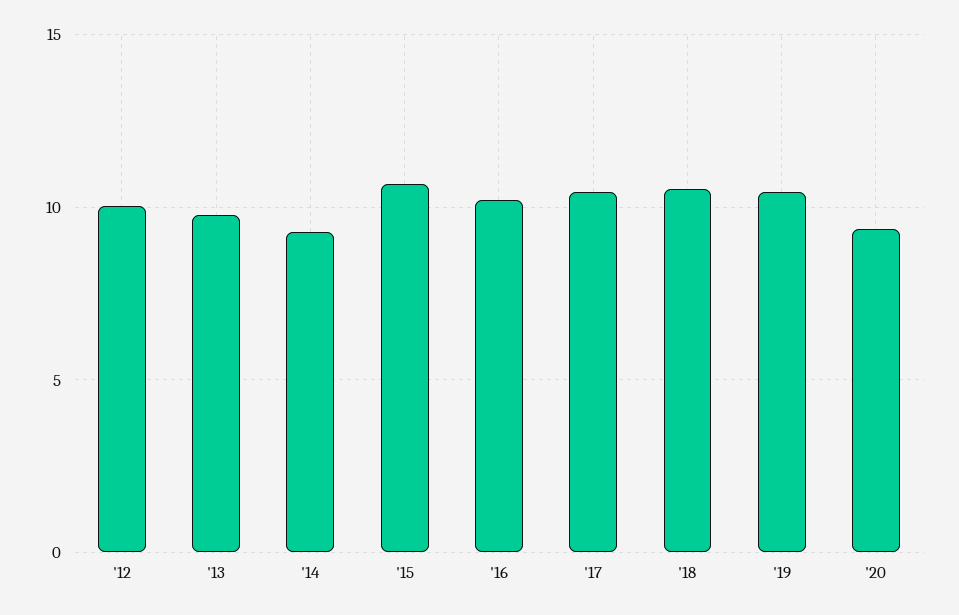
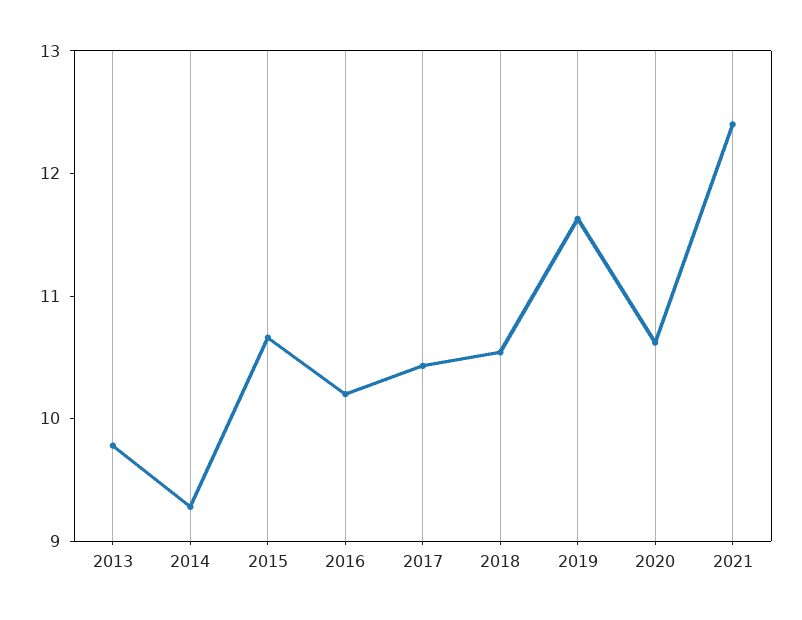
'12: 10 -> none
'19: 10.5 -> 11.6
'20: 9.5 -> 10.6
2021: none -> 12.4

